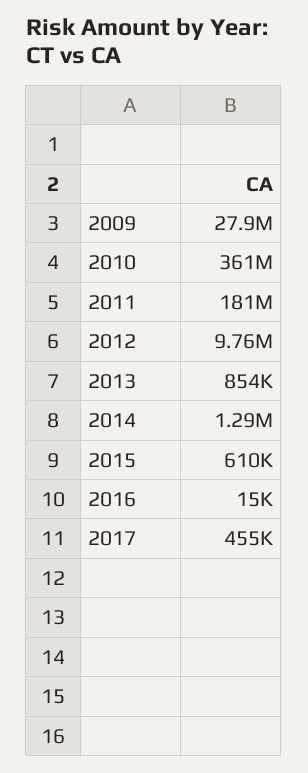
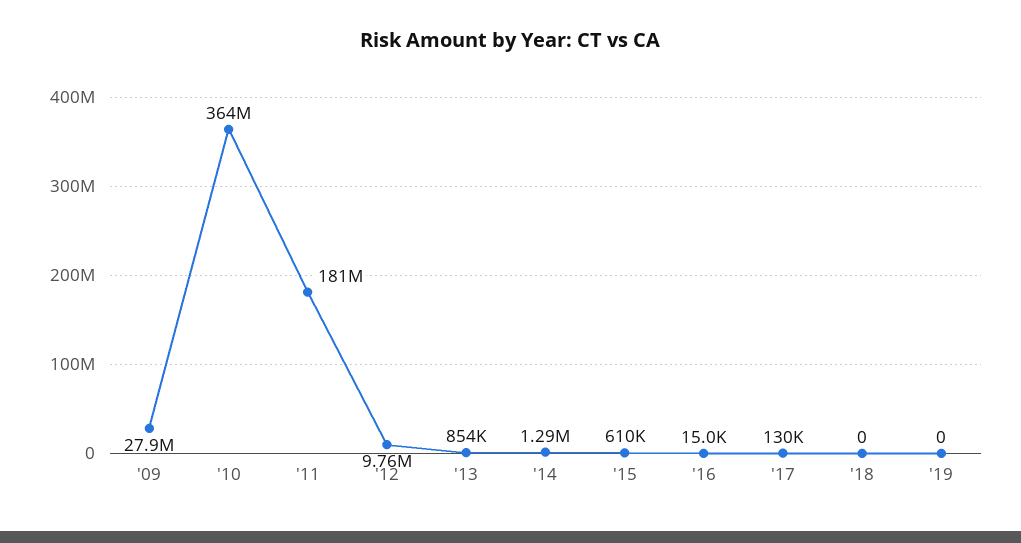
2010: 361000000 -> 364000000
2017: 455000 -> 130000
'18: none -> 0
'19: none -> 0

